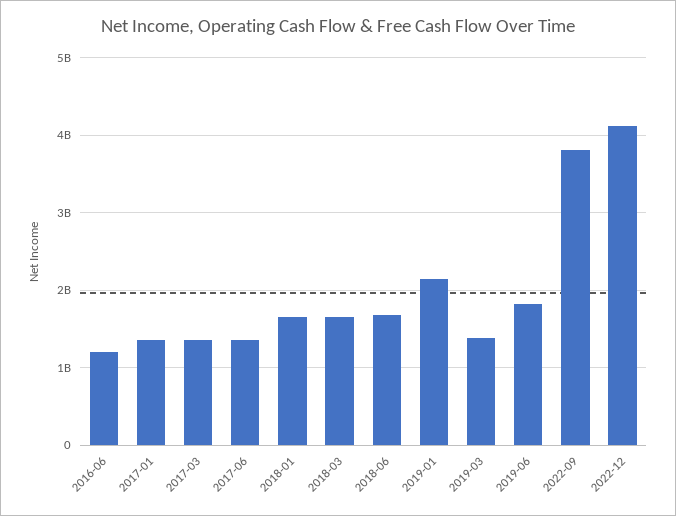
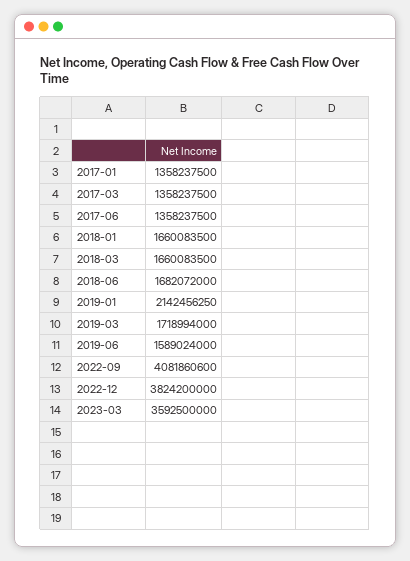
2016-06: 1200000000 -> none
2019-03: 1400000000 -> 1718994000
2019-06: 1800000000 -> 1589024000
2022-09: 3800000000 -> 4081860600
2022-12: 4100000000 -> 3824200000
2023-03: none -> 3592500000

